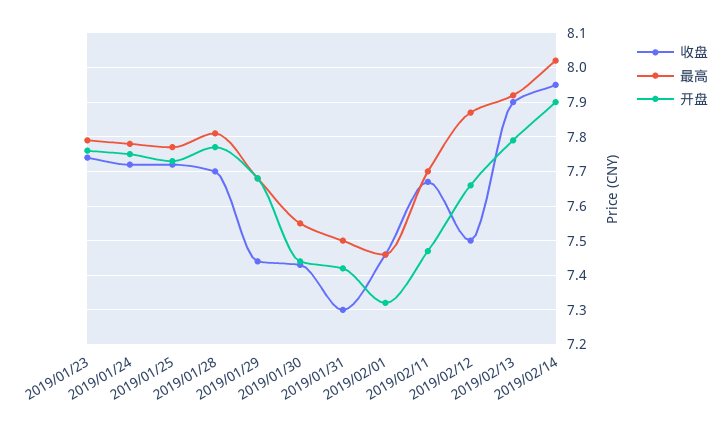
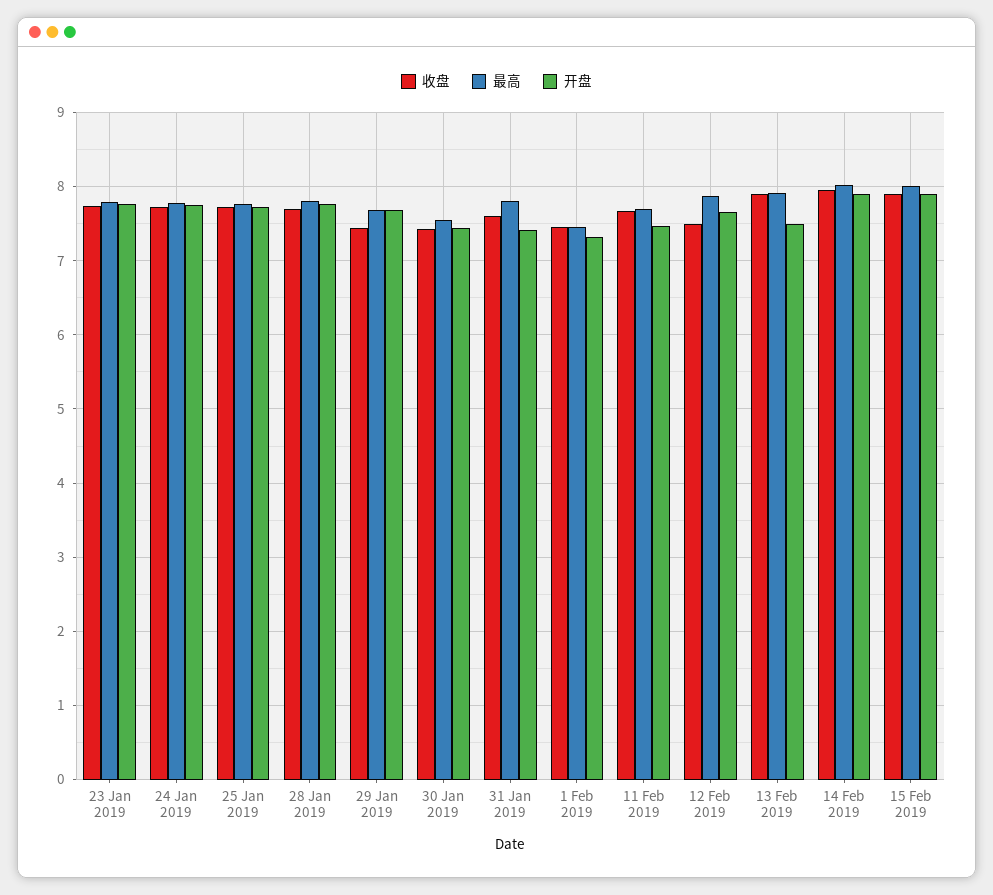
收盘, 2019/01/31: 7.3 -> 7.6
最高, 2019/01/31: 7.5 -> 7.8
开盘, 2019/02/13: 7.8 -> 7.5
收盘, 15 Feb 2019: none -> 7.9
最高, 15 Feb 2019: none -> 8
开盘, 15 Feb 2019: none -> 7.9

